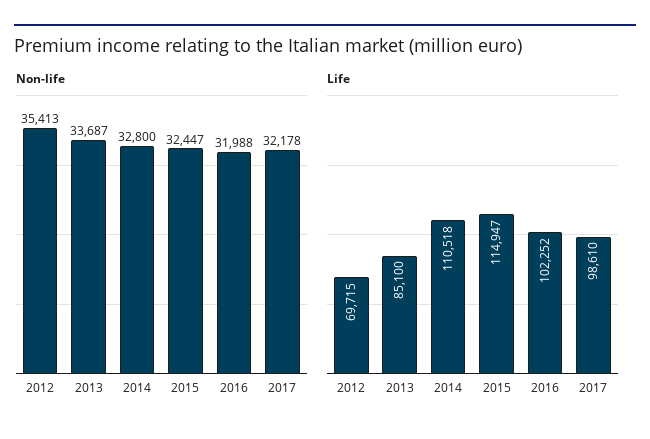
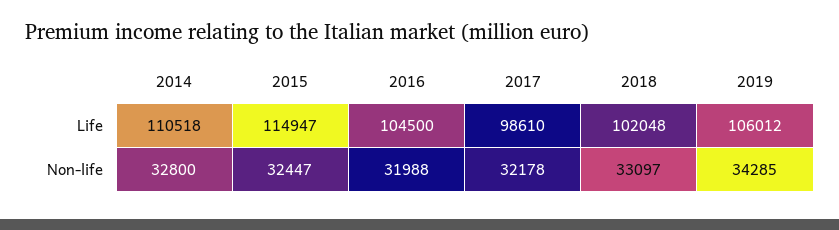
Non-life, 2012: 35413 -> none
Non-life, 2013: 33687 -> none
Life, 2012: 69715 -> none
Life, 2013: 85100 -> none
Life, 2016: 102252 -> 104500
Life, 2018: none -> 102048
Life, 2019: none -> 106012
Non-life, 2018: none -> 33097
Non-life, 2019: none -> 34285

